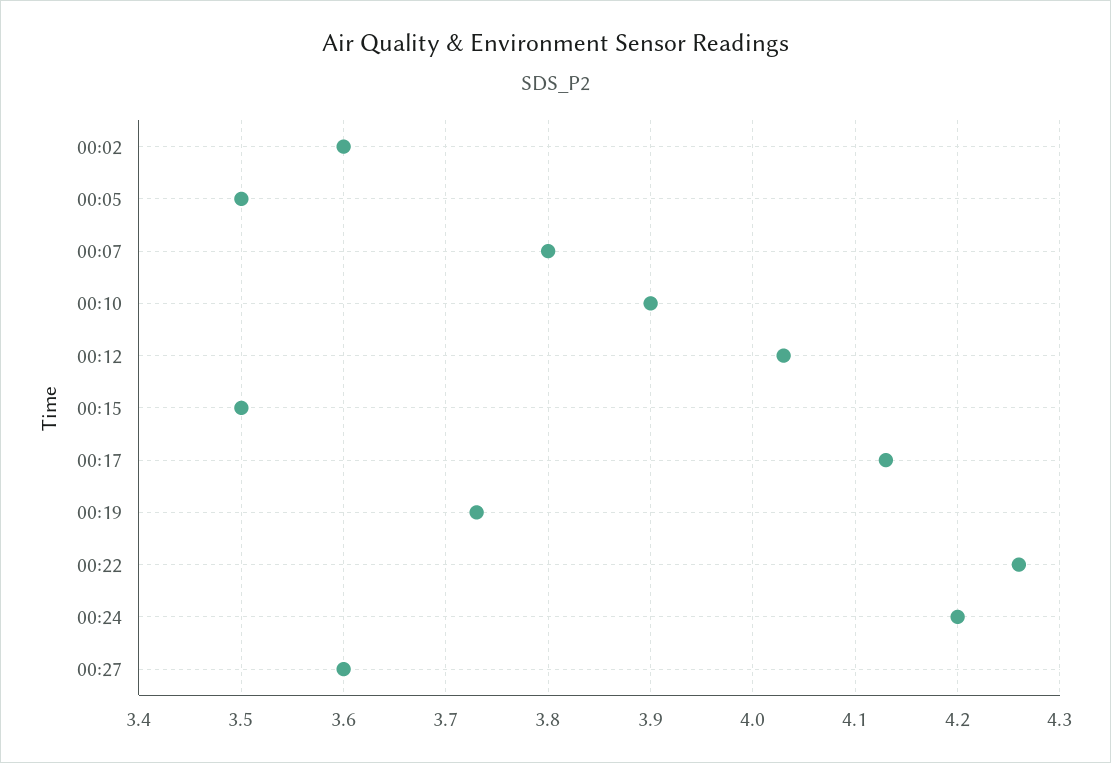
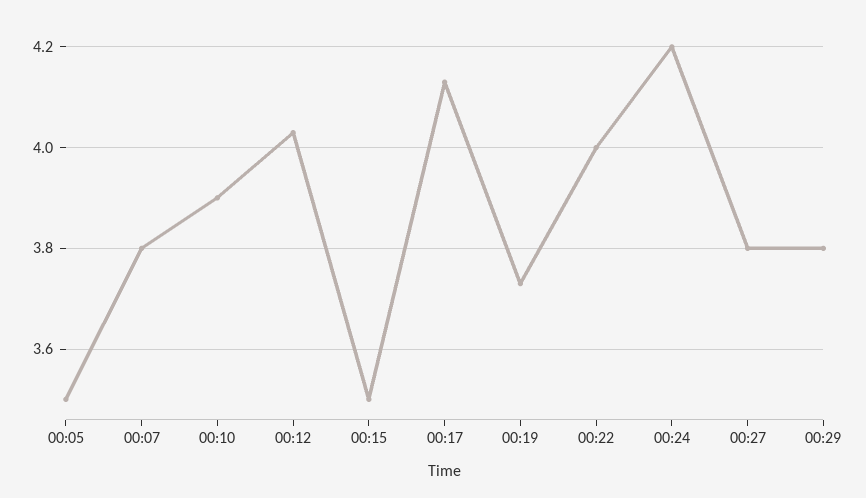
00:02: 3.6 -> none
00:22: 4.26 -> 4
00:27: 3.6 -> 3.8
00:29: none -> 3.8

